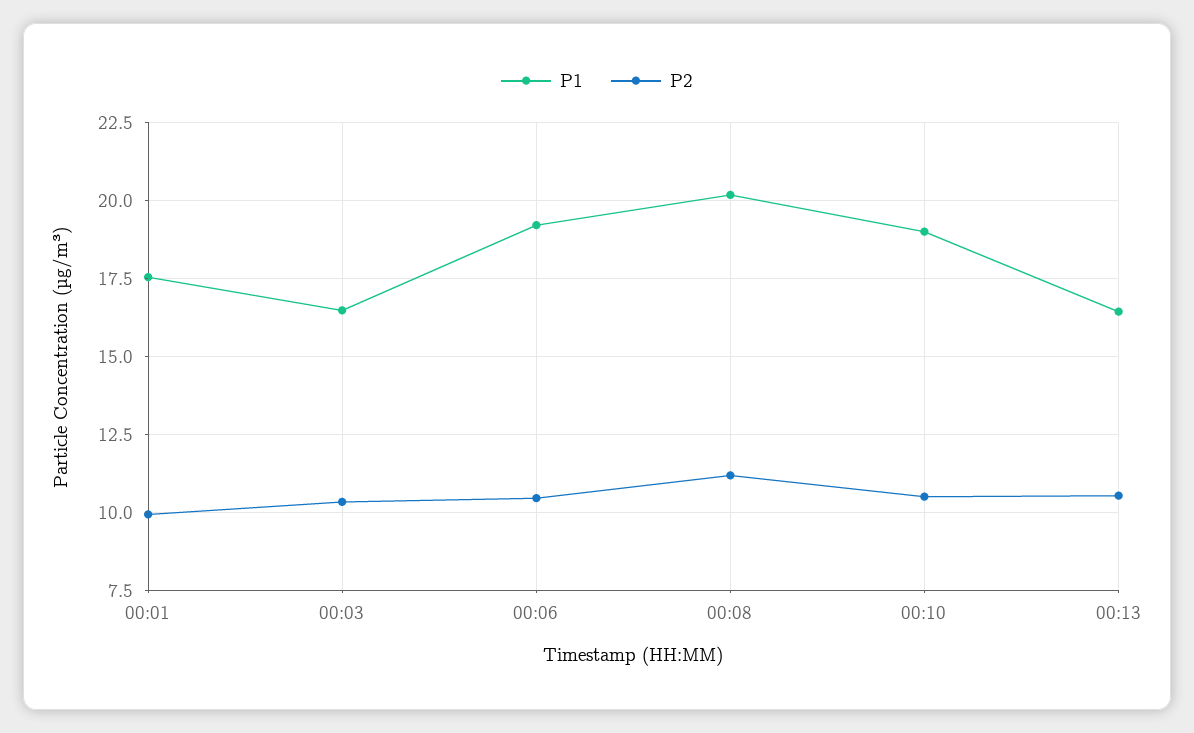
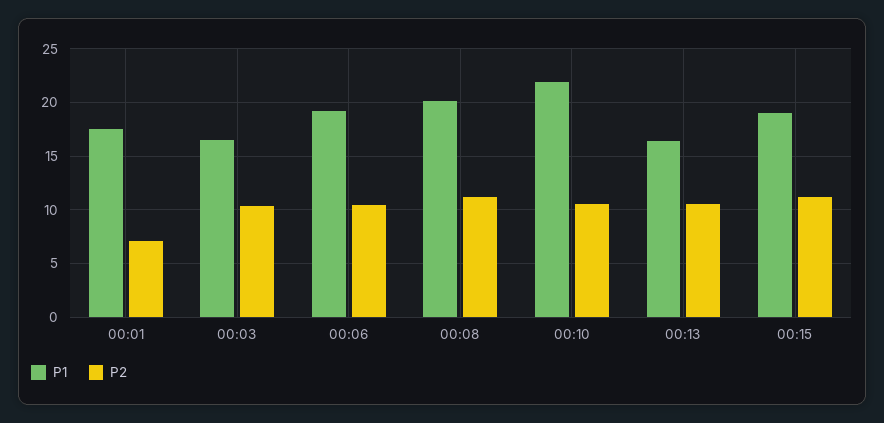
P2, 00:01: 10 -> 7
P1, 00:10: 19 -> 22
P1, 00:15: none -> 19
P2, 00:15: none -> 11

